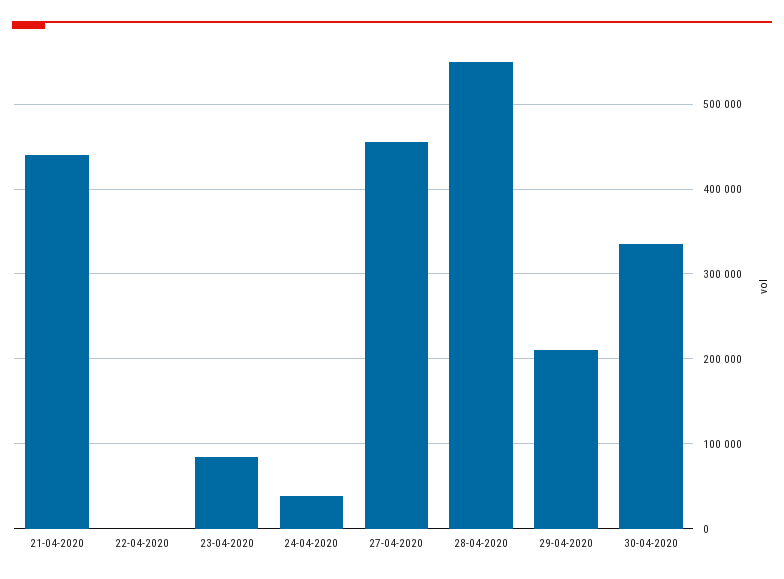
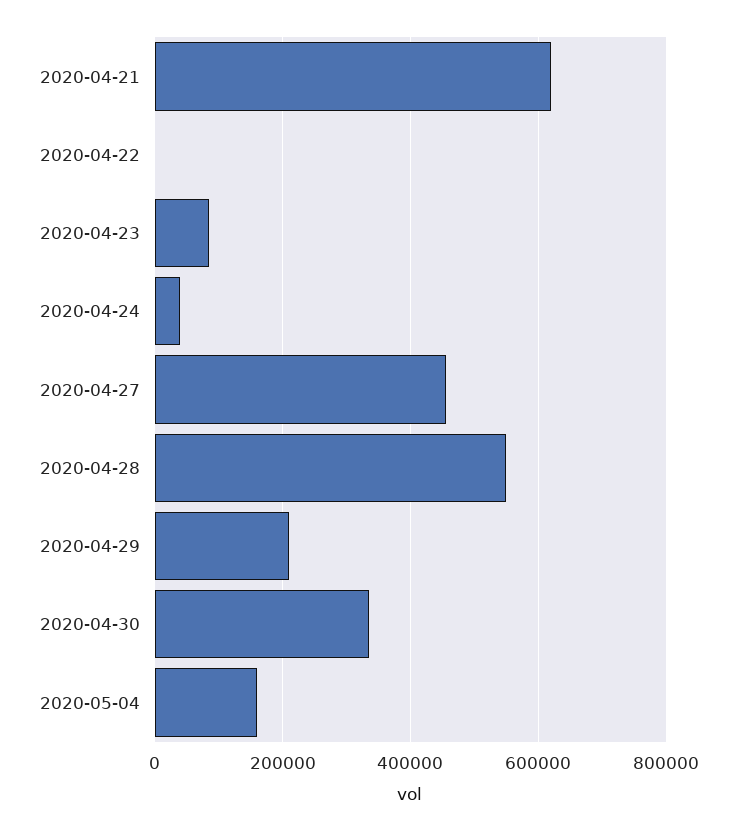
21-04-2020: 440000 -> 620000
2020-05-04: none -> 160000

